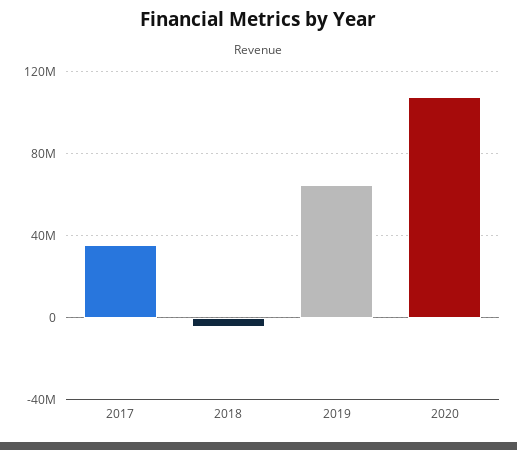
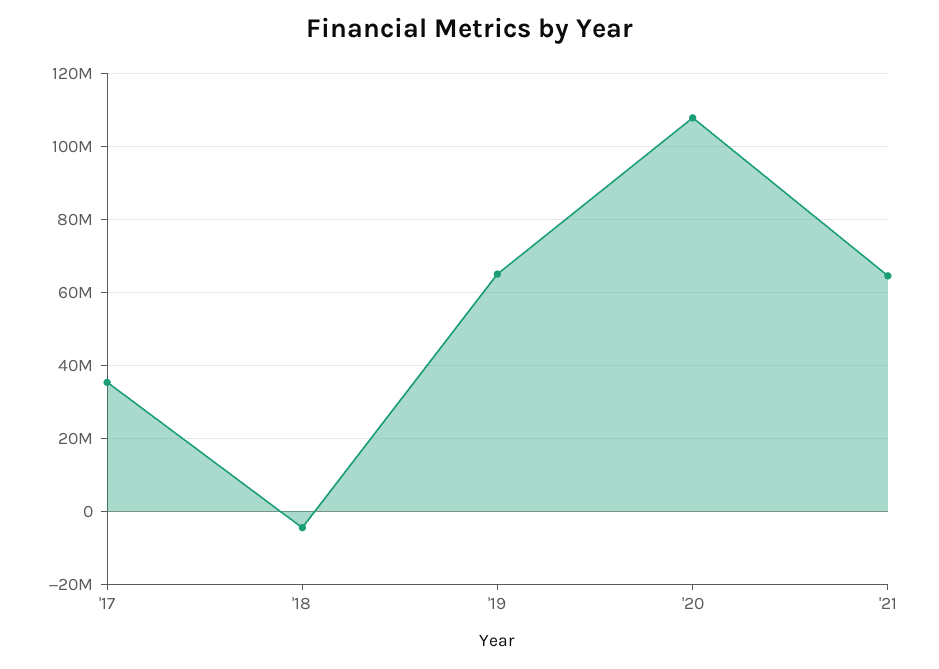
'21: none -> 64000000

